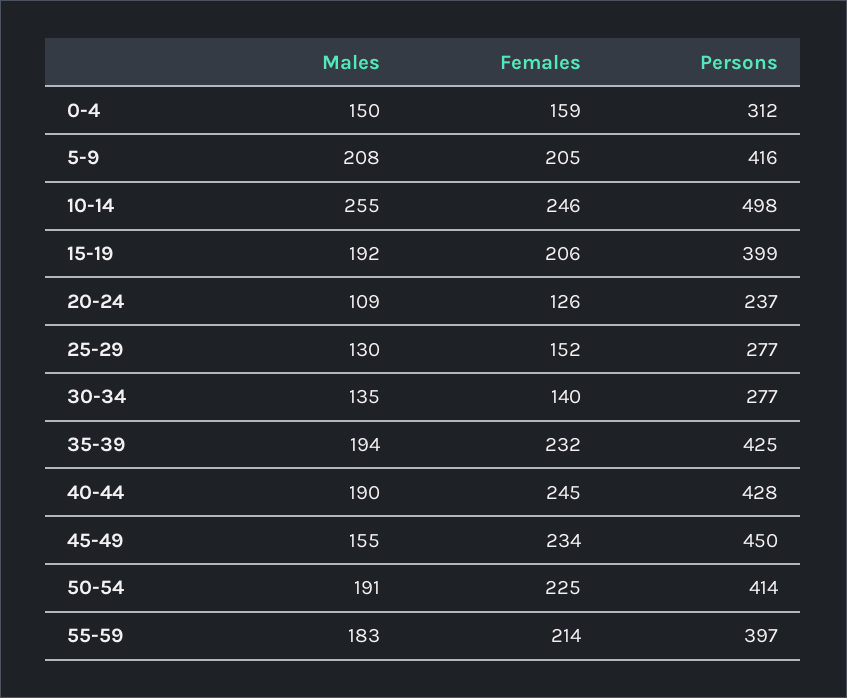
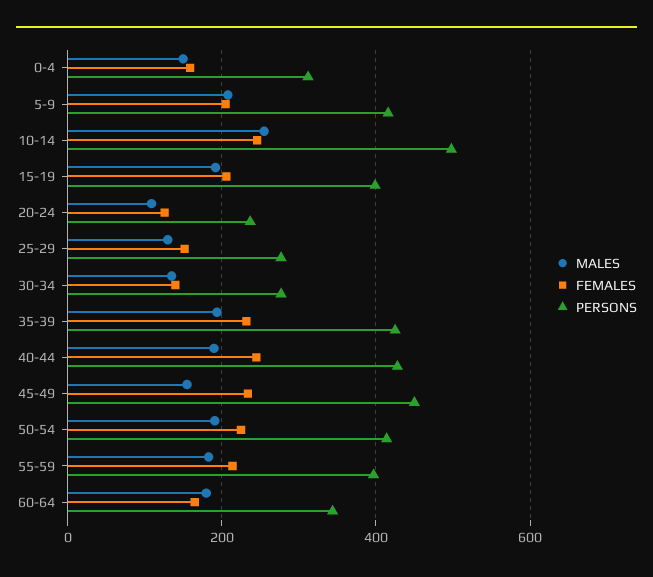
Males, 60-64: none -> 180
Females, 60-64: none -> 160
Persons, 60-64: none -> 340

